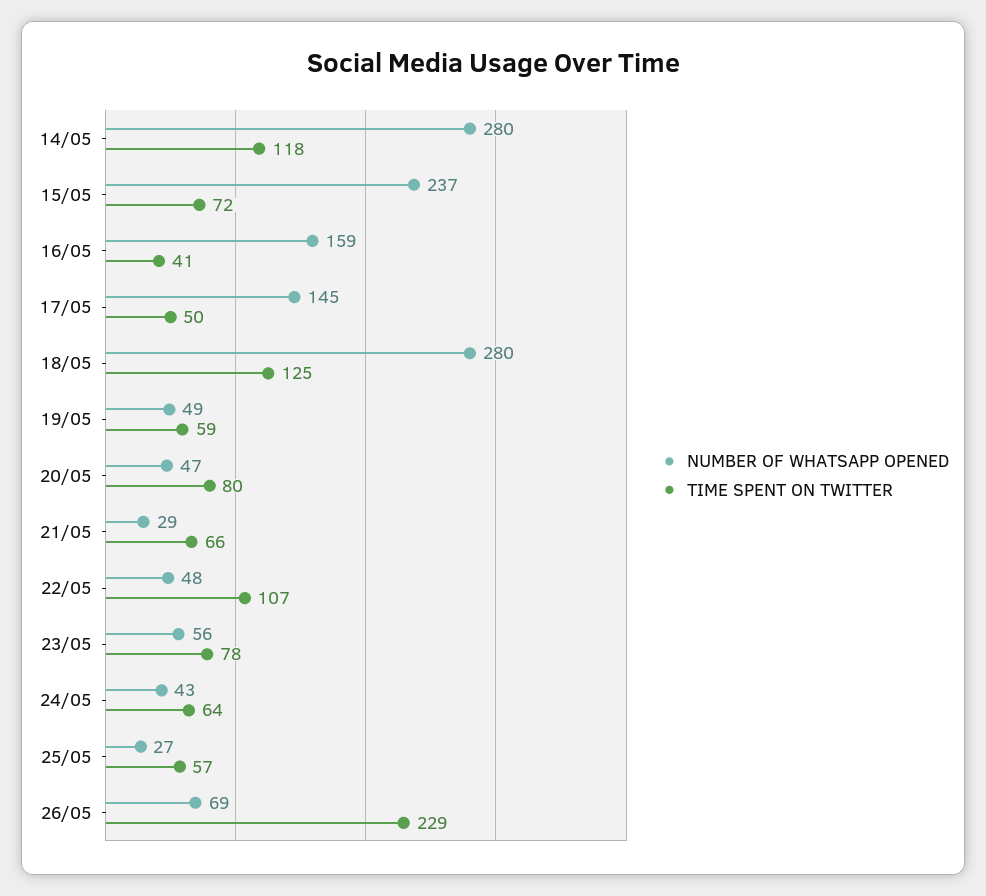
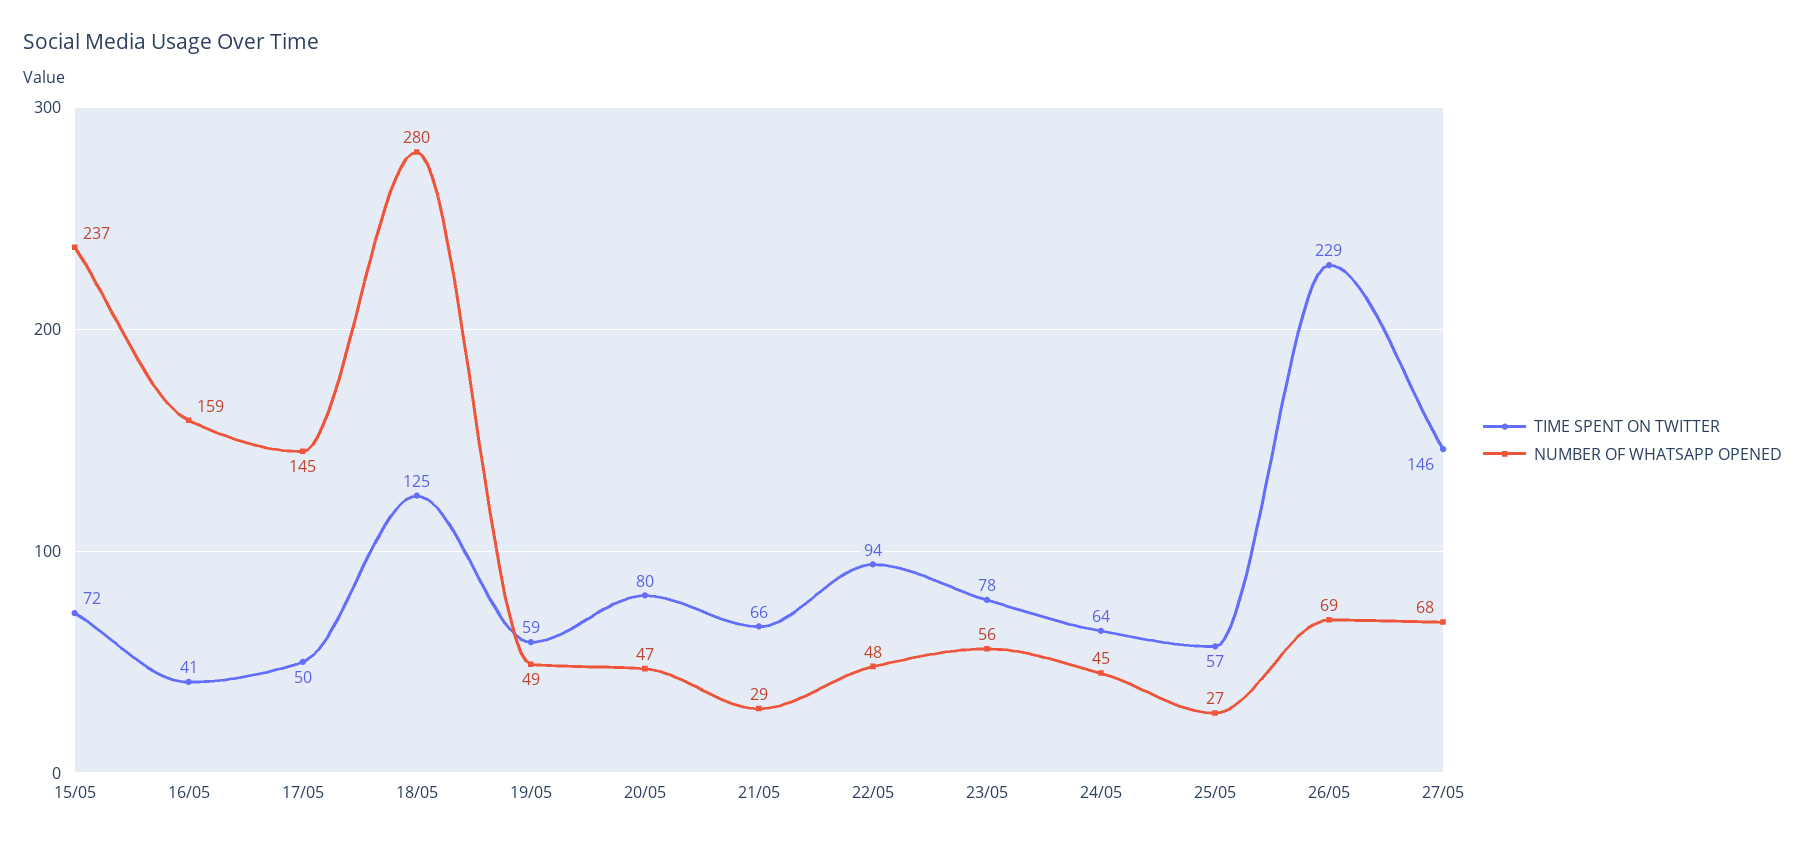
NUMBER OF WHATSAPP OPENED, 14/05: 280 -> none
TIME SPENT ON TWITTER, 14/05: 118 -> none
TIME SPENT ON TWITTER, 22/05: 107 -> 94
NUMBER OF WHATSAPP OPENED, 24/05: 43 -> 45
TIME SPENT ON TWITTER, 27/05: none -> 146
NUMBER OF WHATSAPP OPENED, 27/05: none -> 68

